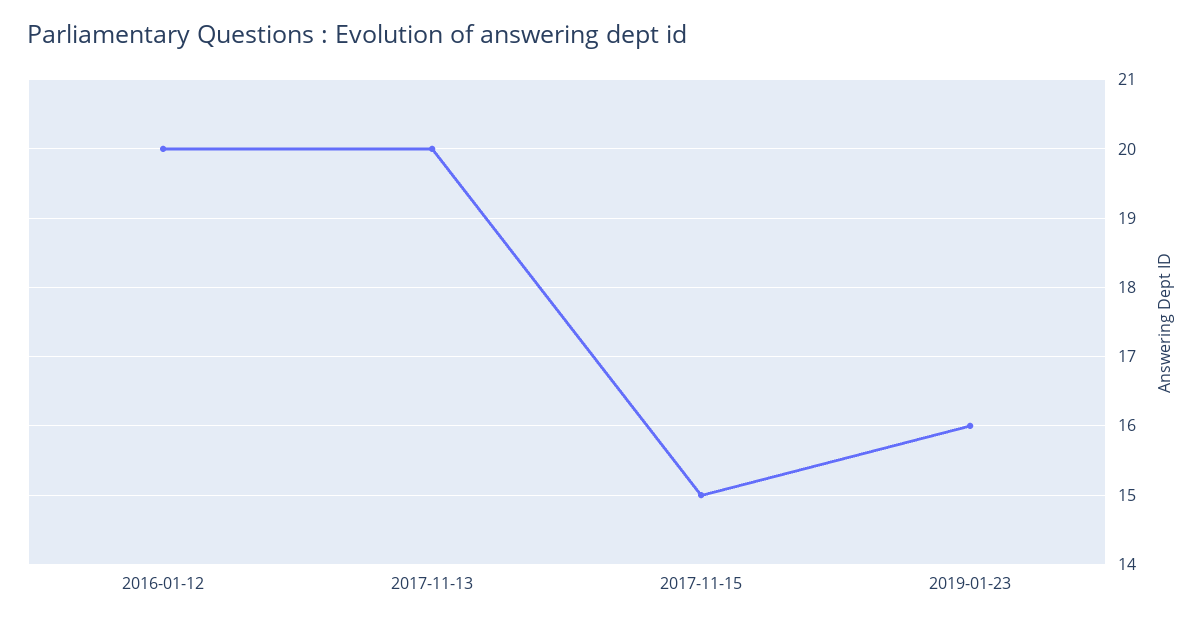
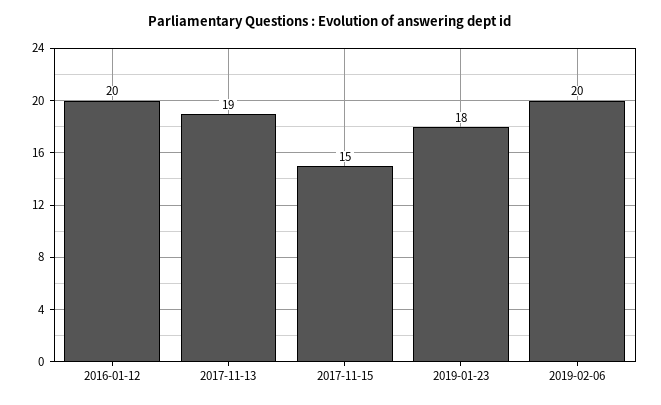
2017-11-13: 20 -> 19
2019-01-23: 16 -> 18
2019-02-06: none -> 20

